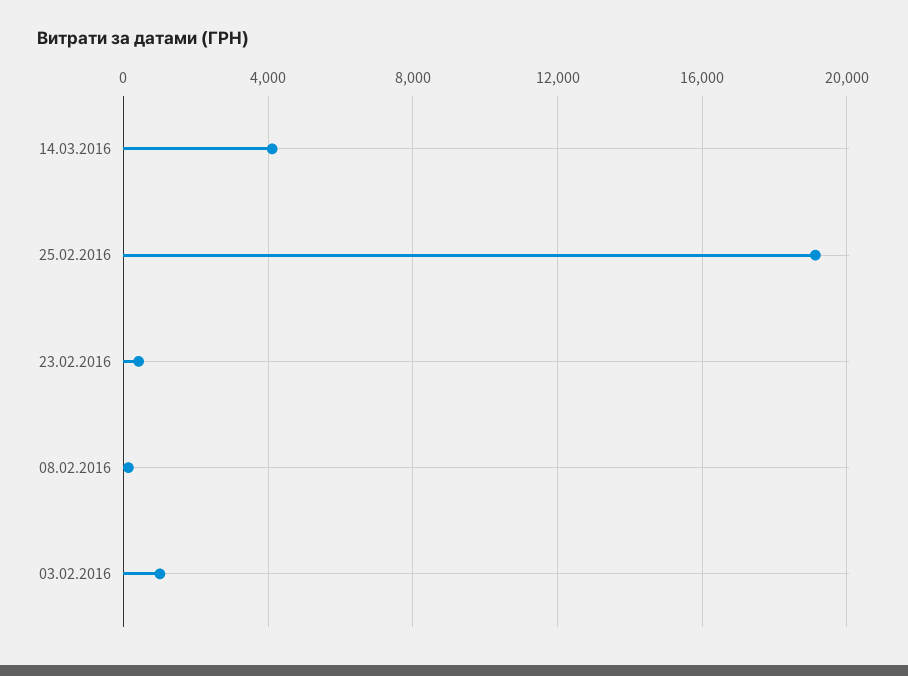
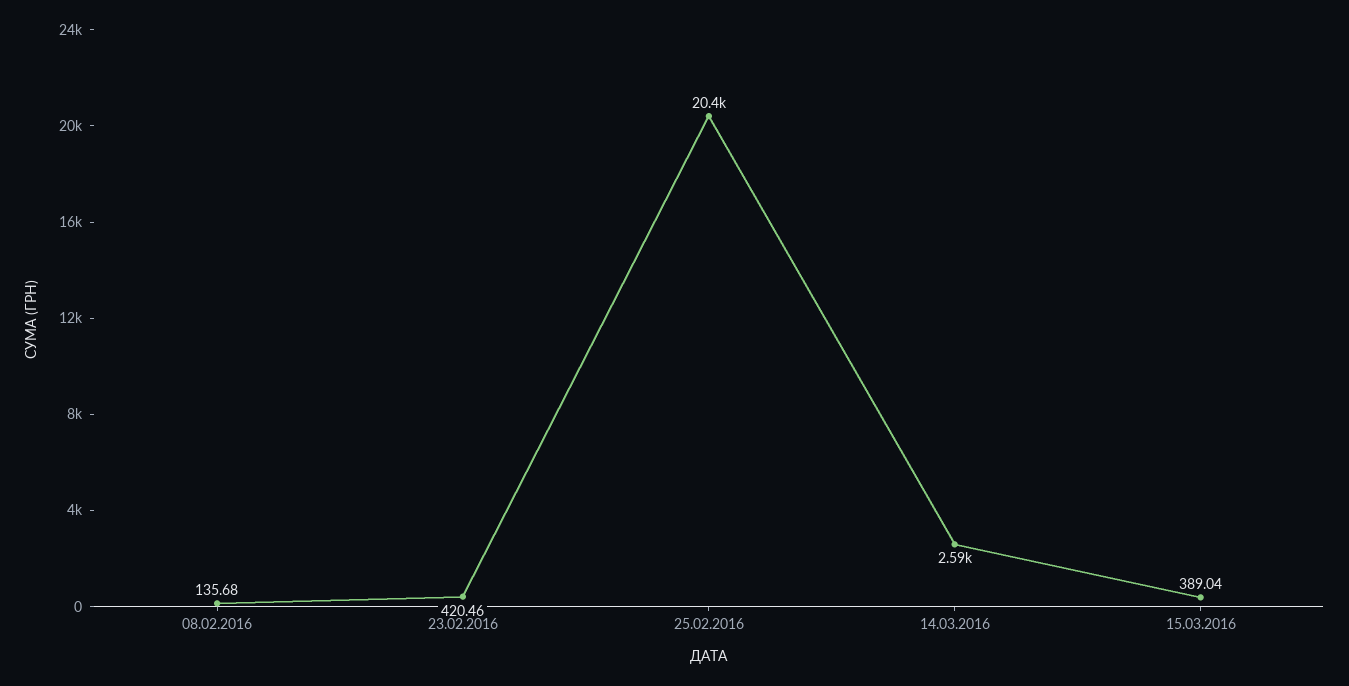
14.03.2016: 4000 -> 2590
25.02.2016: 19000 -> 20400
03.02.2016: 1000 -> none
15.03.2016: none -> 389.04

